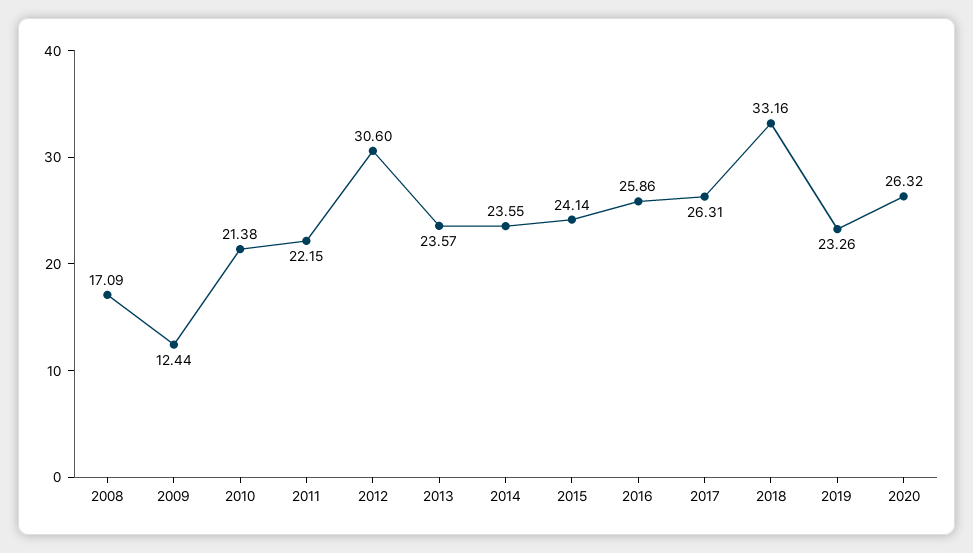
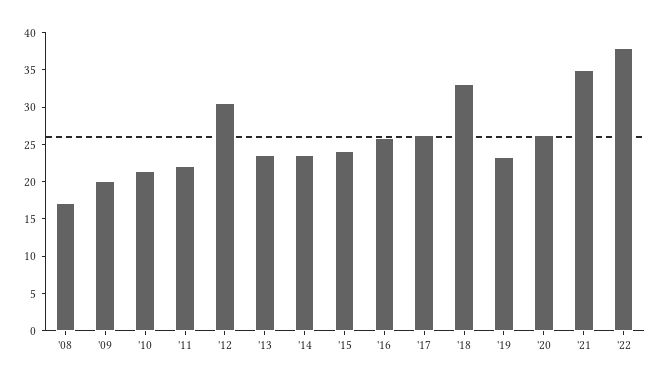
2009: 12.44 -> 20
'21: none -> 35
'22: none -> 37.5

